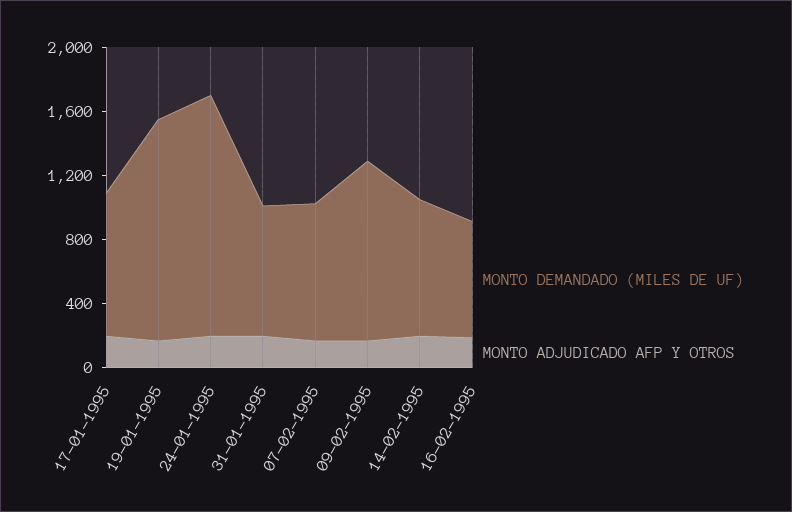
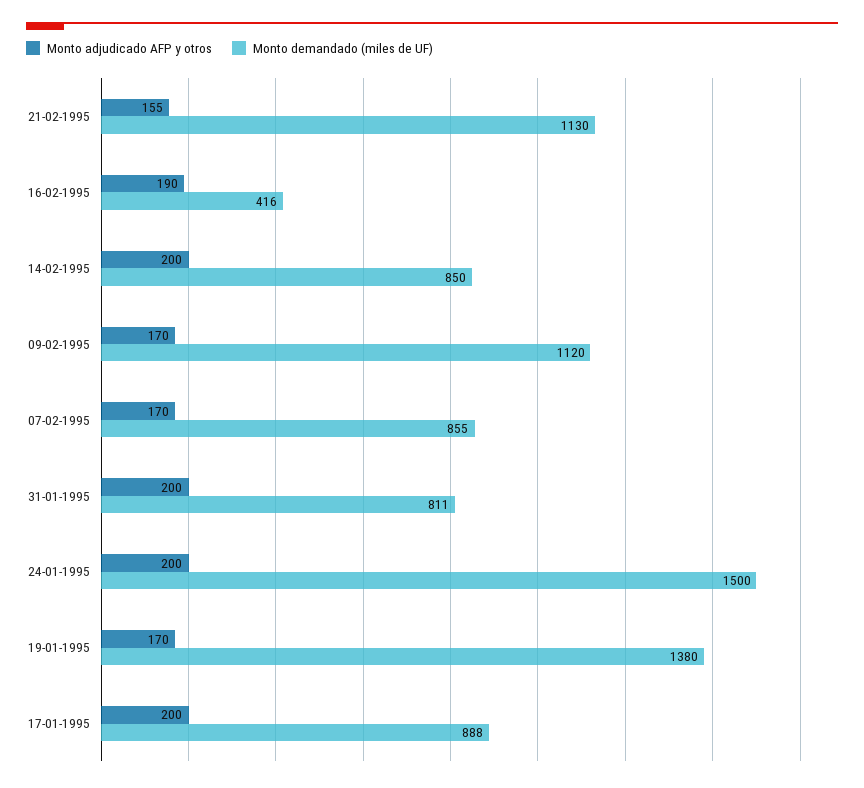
MONTO DEMANDADO (MILES DE UF), 16-02-1995: 700 -> 416
MONTO ADJUDICADO AFP Y OTROS, 21-02-1995: none -> 155
MONTO DEMANDADO (MILES DE UF), 21-02-1995: none -> 1130

